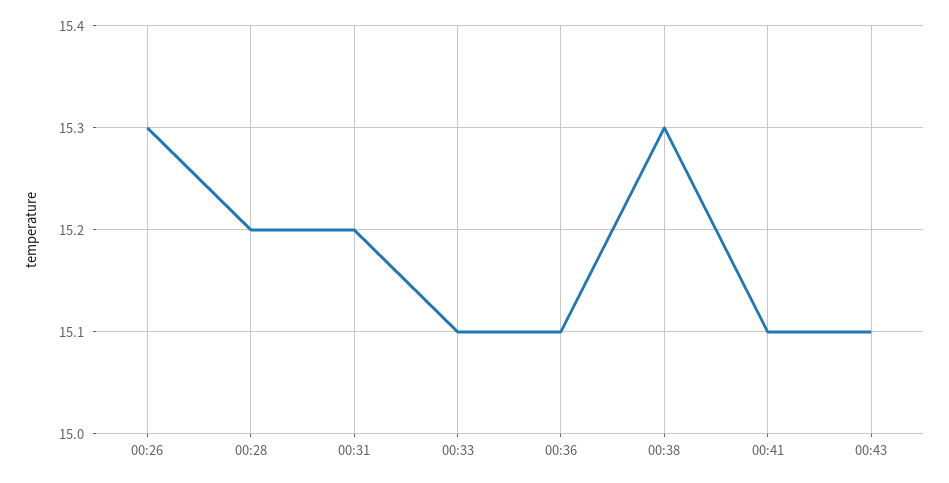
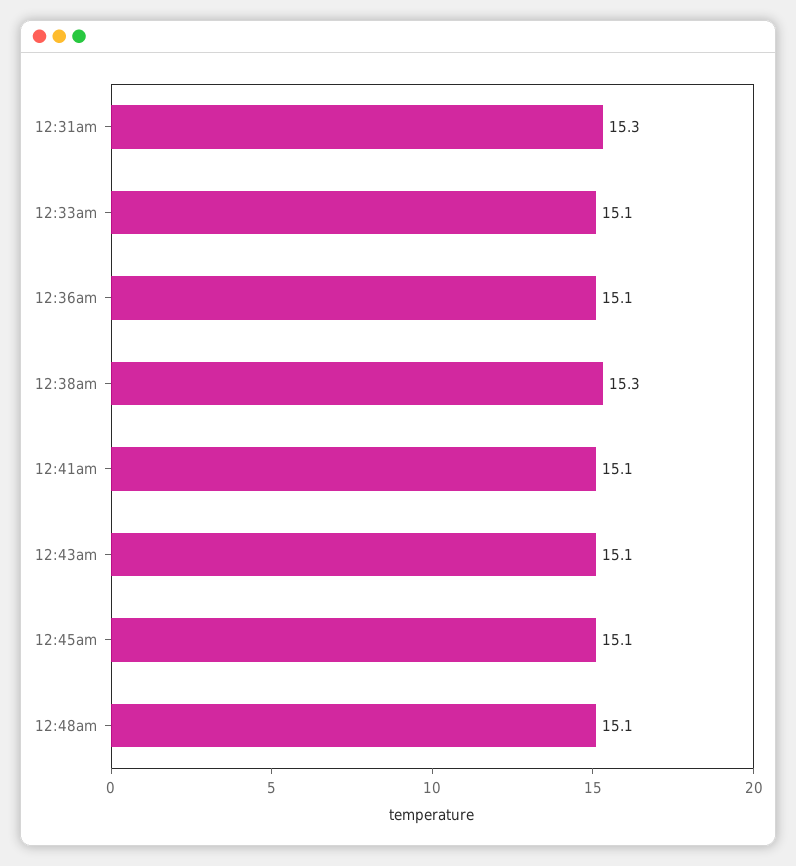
00:26: 15.3 -> none
00:28: 15.2 -> none
00:31: 15.2 -> 15.3
12:45am: none -> 15.1
12:48am: none -> 15.1

